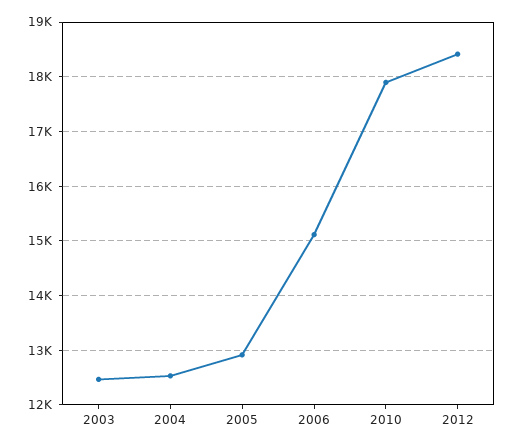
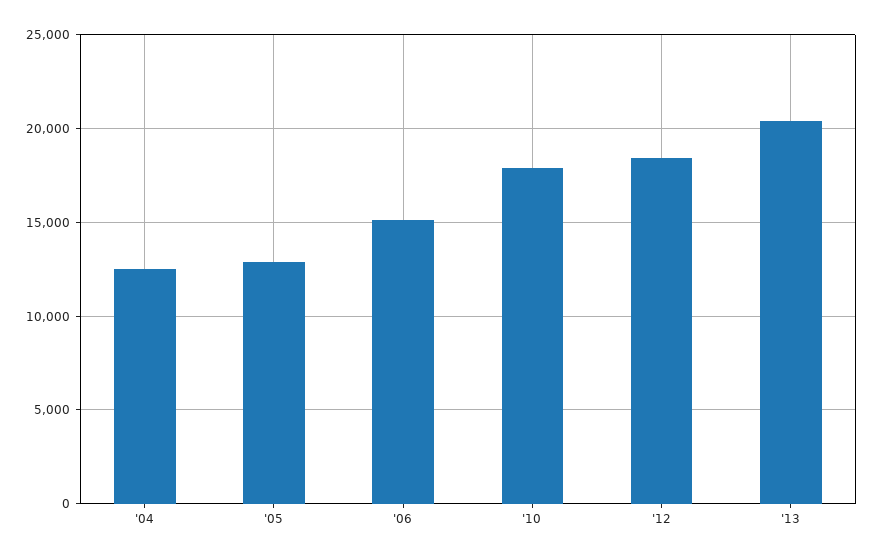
2003: 12400 -> none
'13: none -> 20500

